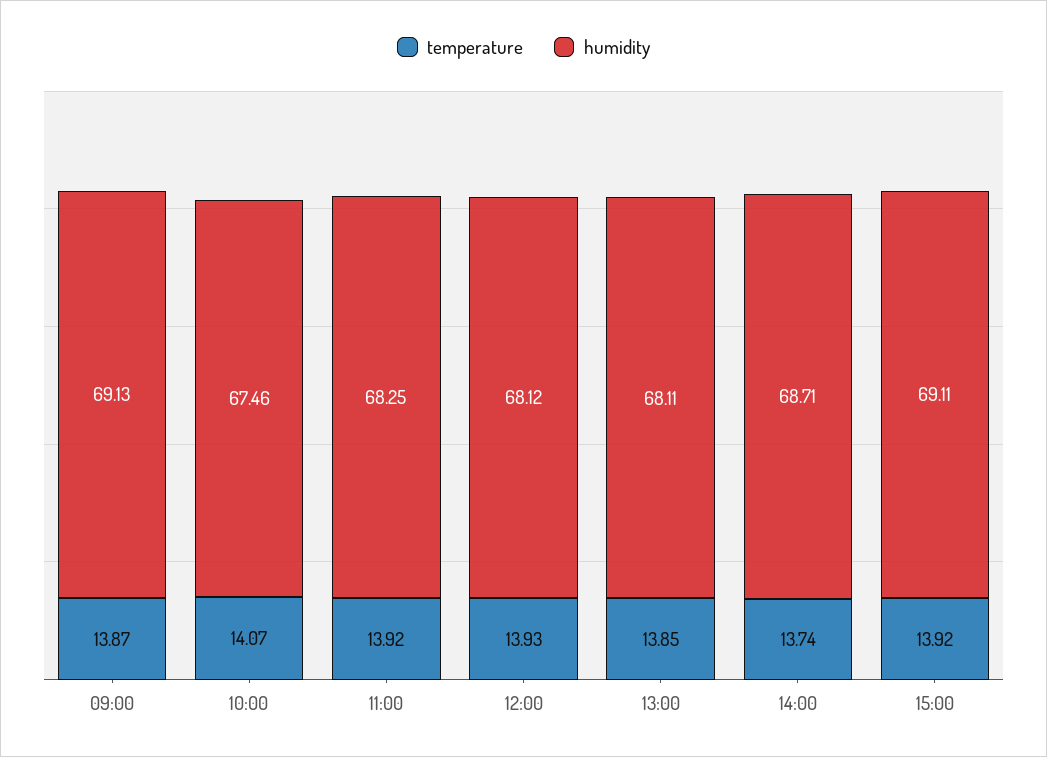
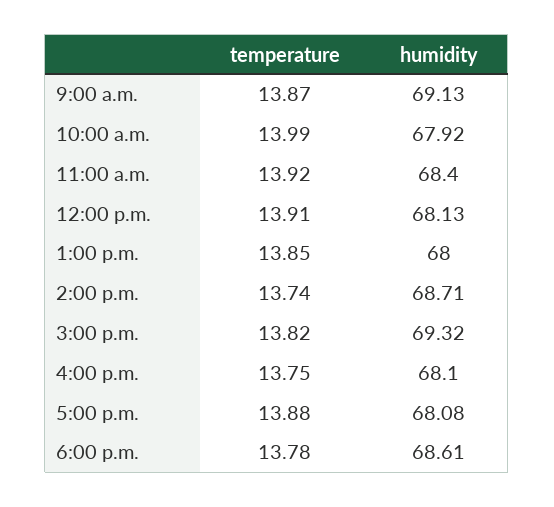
temperature, 10:00: 14.07 -> 13.99
humidity, 10:00: 67.46 -> 67.92
humidity, 11:00: 68.25 -> 68.4
temperature, 12:00: 13.93 -> 13.91
humidity, 12:00: 68.12 -> 68.13
humidity, 13:00: 68.11 -> 68
temperature, 15:00: 13.92 -> 13.82
humidity, 15:00: 69.11 -> 69.32
temperature, 4:00 p.m.: none -> 13.75
humidity, 4:00 p.m.: none -> 68.1
temperature, 5:00 p.m.: none -> 13.88
humidity, 5:00 p.m.: none -> 68.08
temperature, 6:00 p.m.: none -> 13.78
humidity, 6:00 p.m.: none -> 68.61

